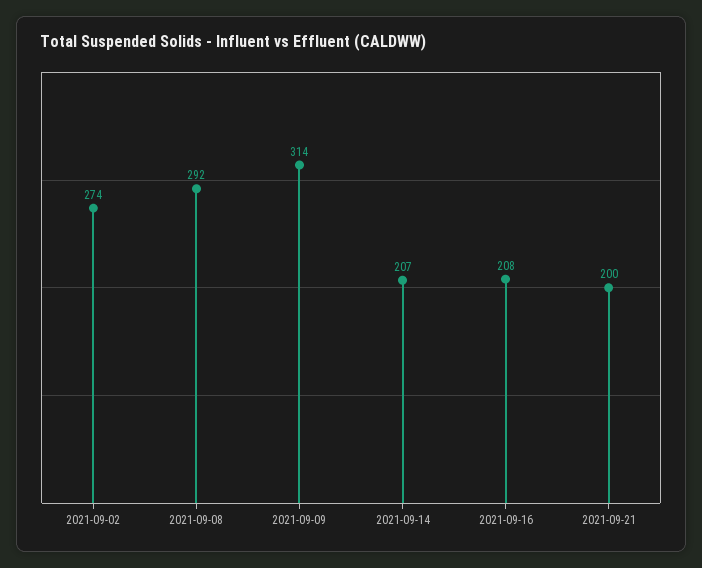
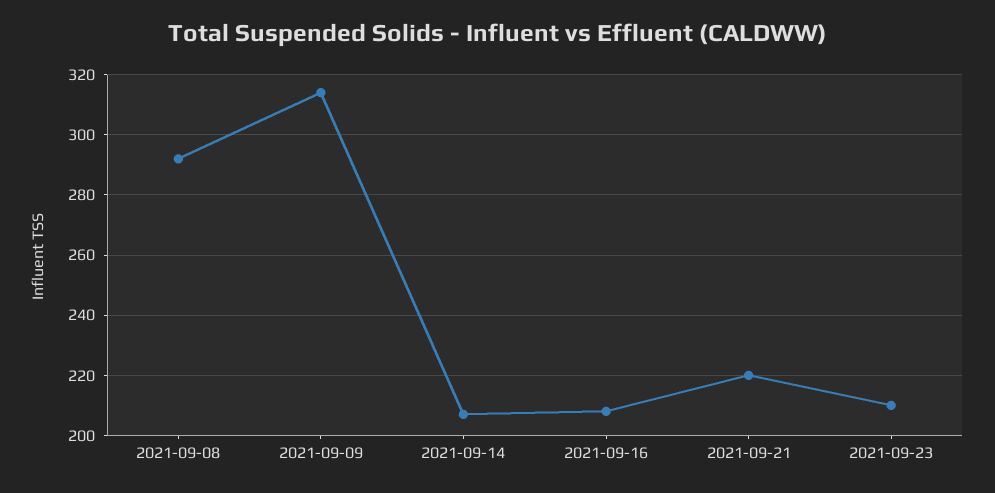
2021-09-02: 274 -> none
2021-09-21: 200 -> 220
2021-09-23: none -> 210

